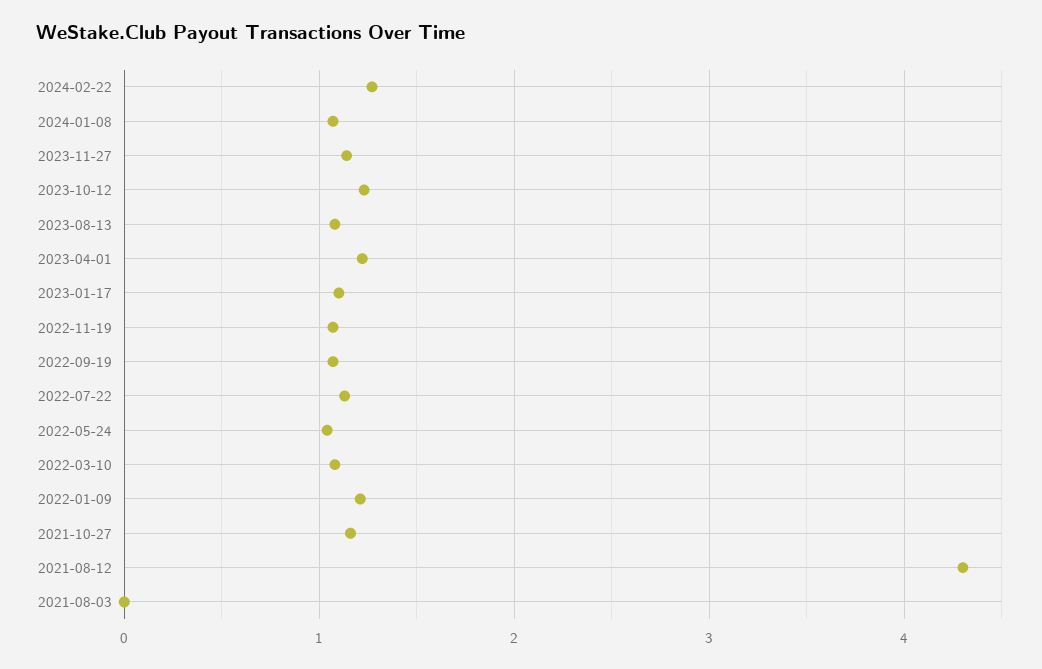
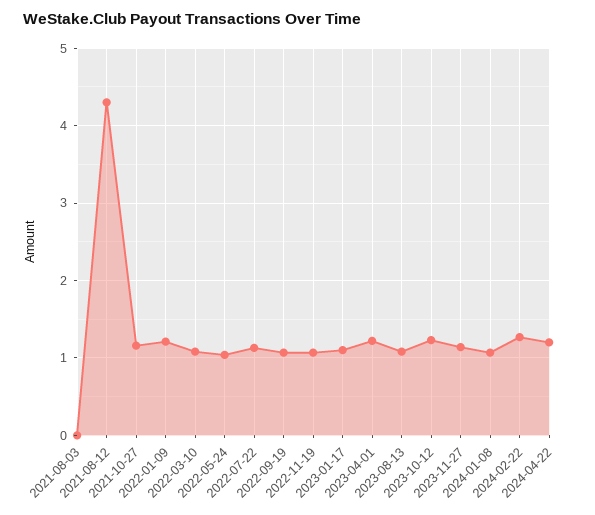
2024-04-22: none -> 1.2

